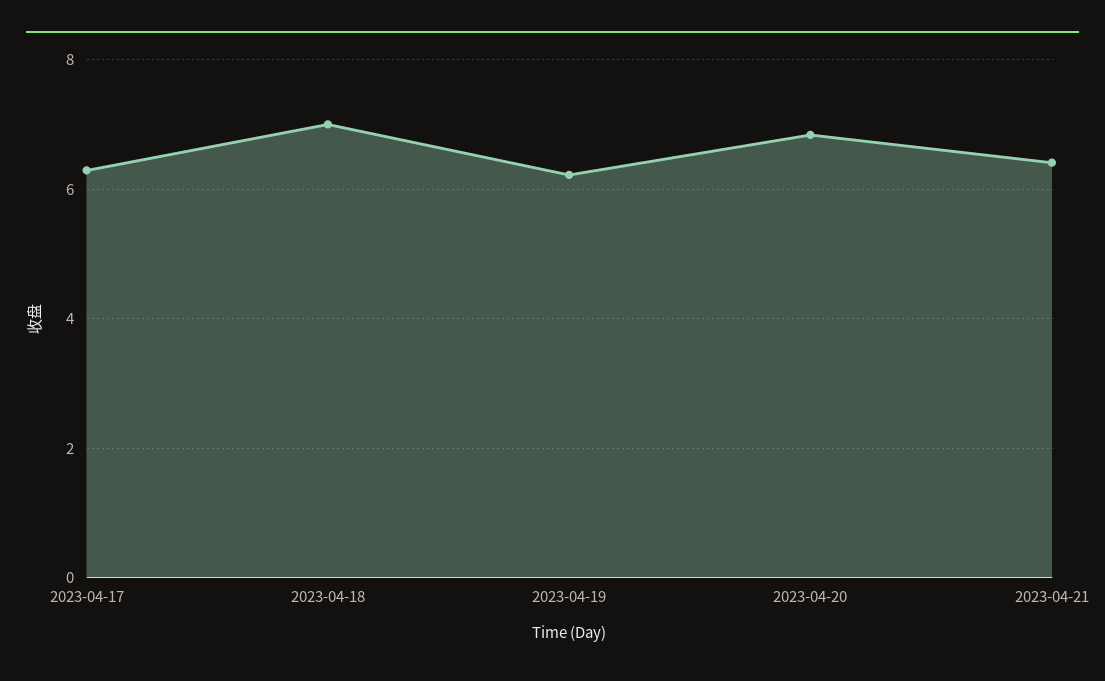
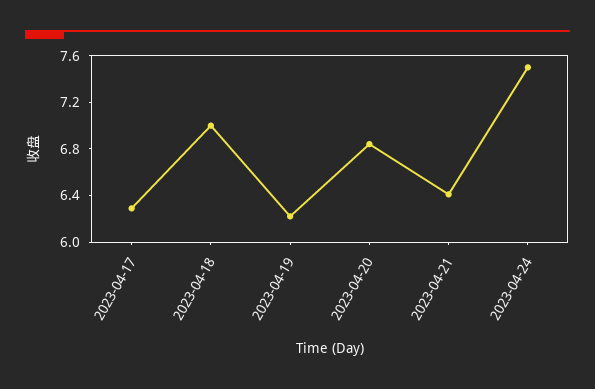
2023-04-24: none -> 7.5

